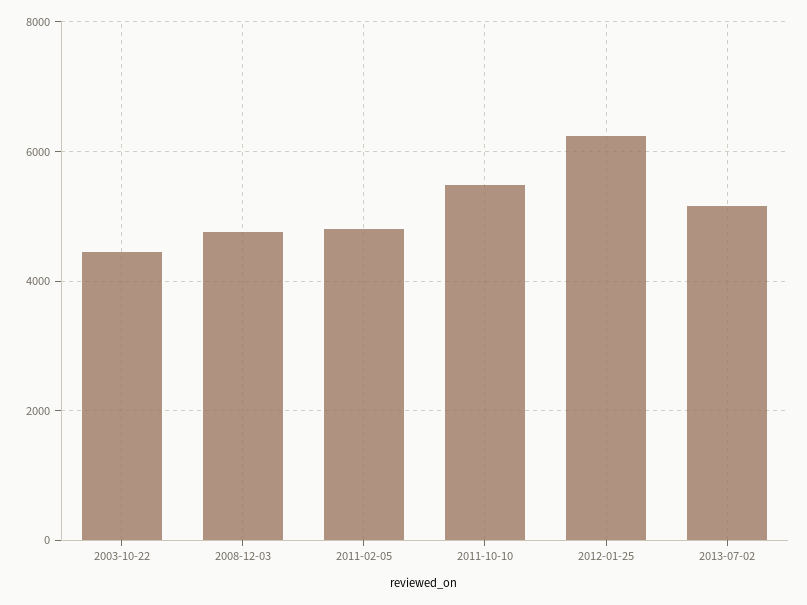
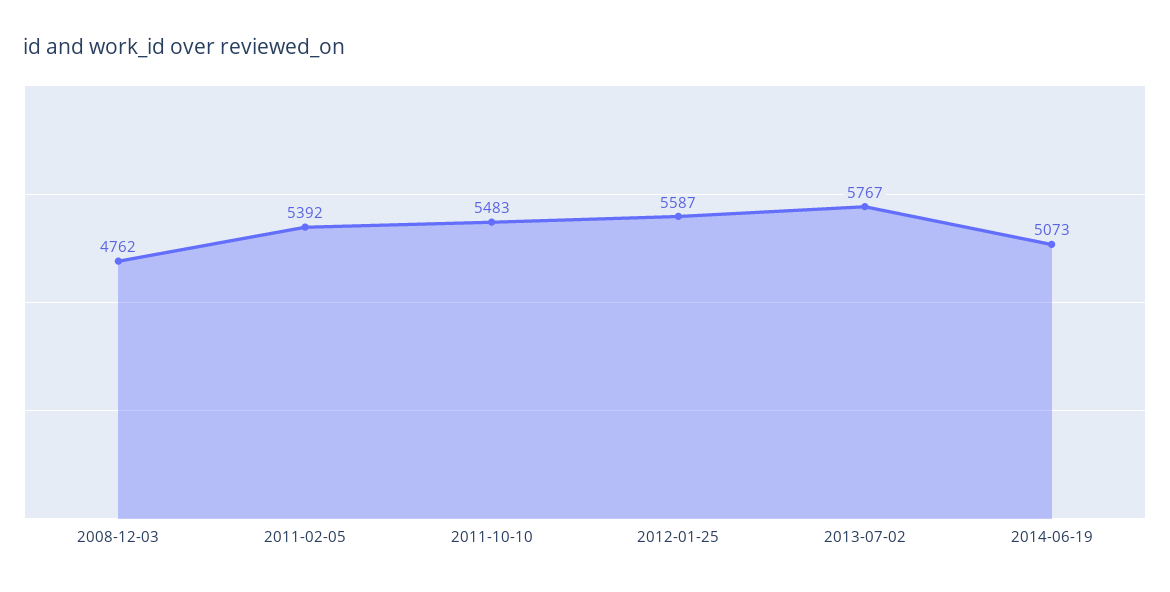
2003-10-22: 4400 -> none
2011-02-05: 4800 -> 5392
2012-01-25: 6200 -> 5587
2013-07-02: 5200 -> 5767
2014-06-19: none -> 5073

